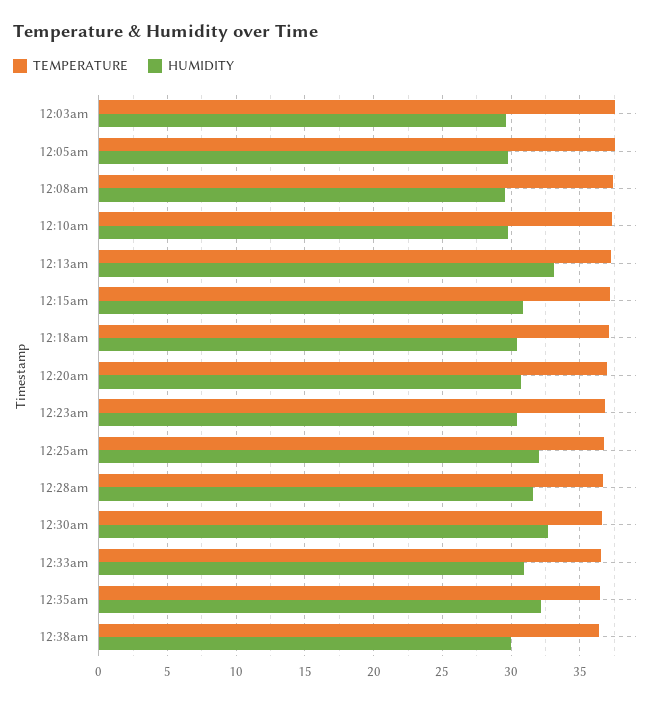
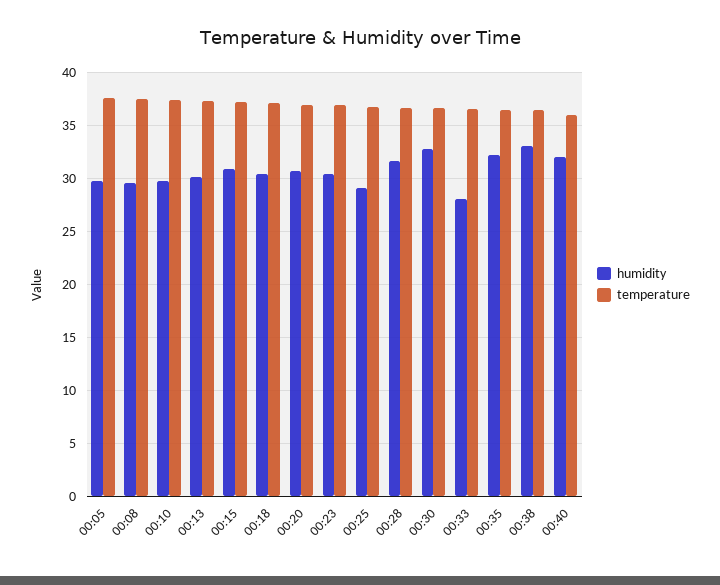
TEMPERATURE, 12:03am: 37.5 -> none
HUMIDITY, 12:03am: 29.5 -> none
HUMIDITY, 12:13am: 33 -> 30
HUMIDITY, 12:25am: 32 -> 29
HUMIDITY, 12:33am: 31 -> 28
HUMIDITY, 12:38am: 30 -> 33
HUMIDITY, 00:40: none -> 32
TEMPERATURE, 00:40: none -> 36

